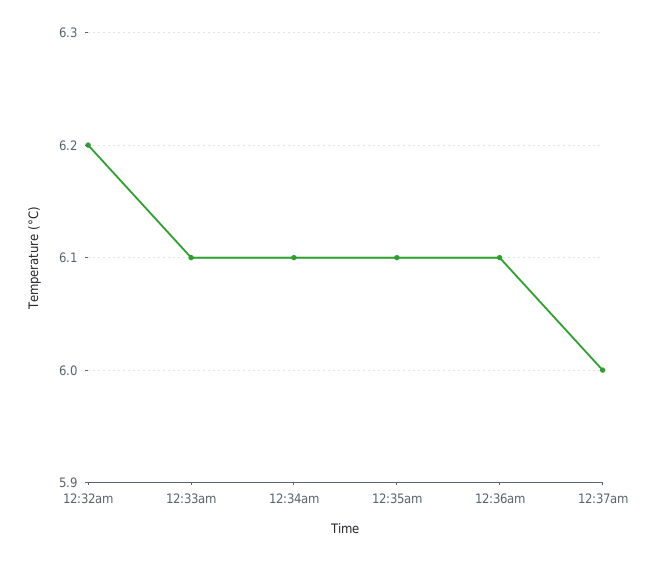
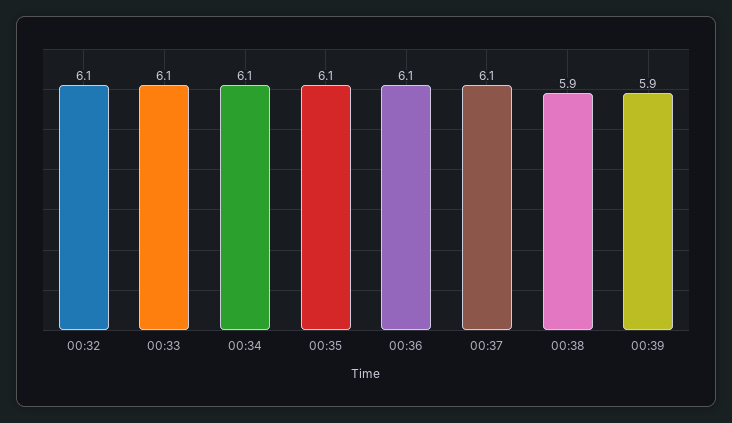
12:32am: 6.2 -> 6.1
12:37am: 6 -> 6.1
00:38: none -> 5.9
00:39: none -> 5.9

